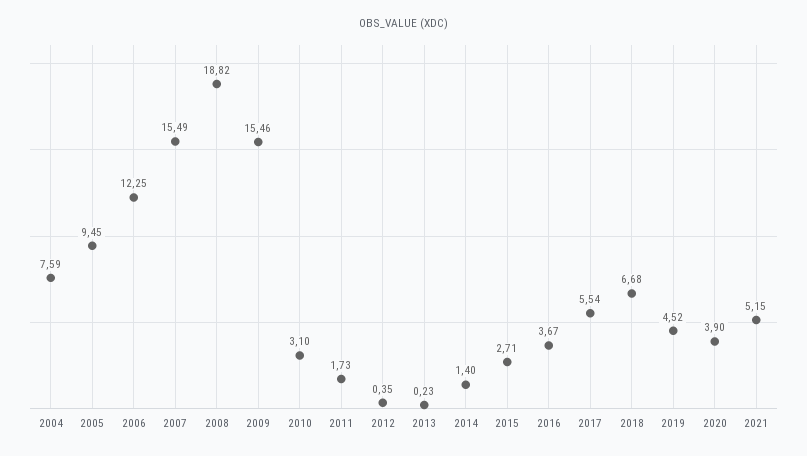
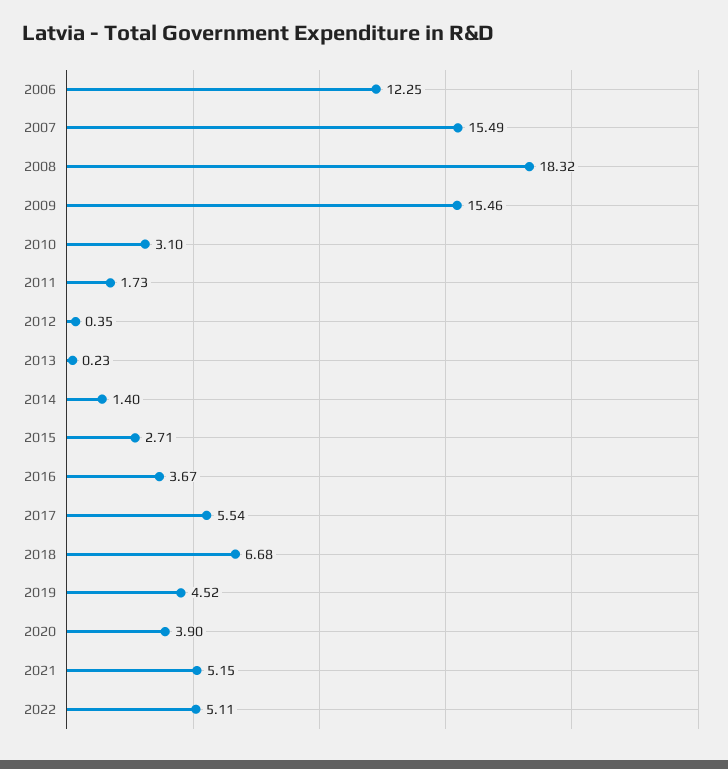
2004: 7.59 -> none
2005: 9.45 -> none
2008: 18.82 -> 18.32
2022: none -> 5.11

